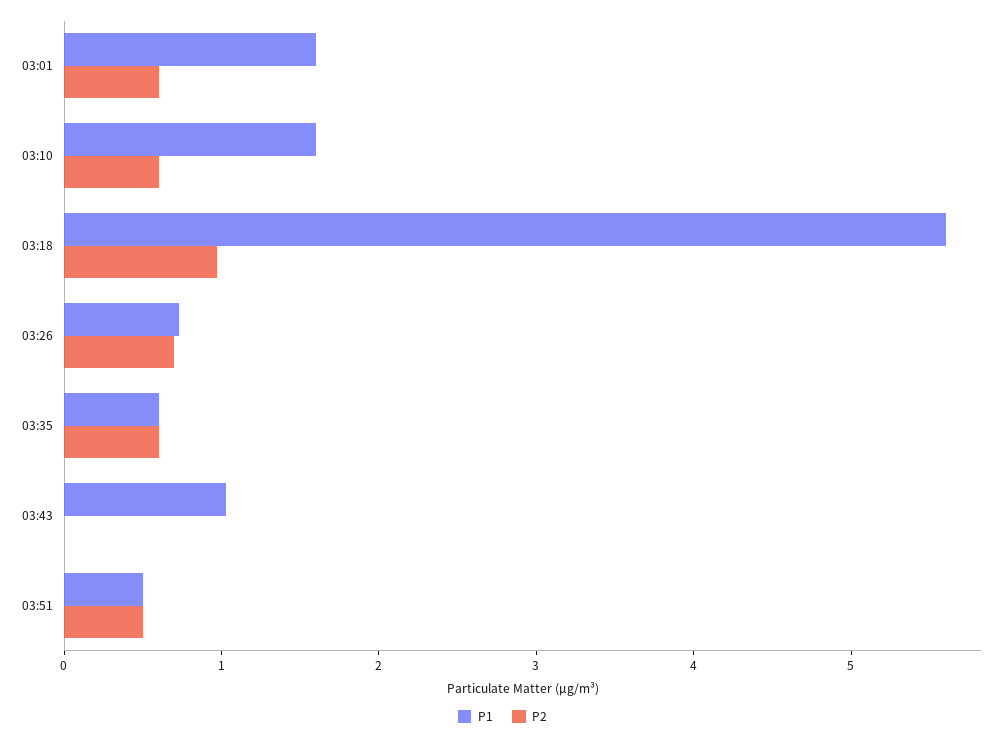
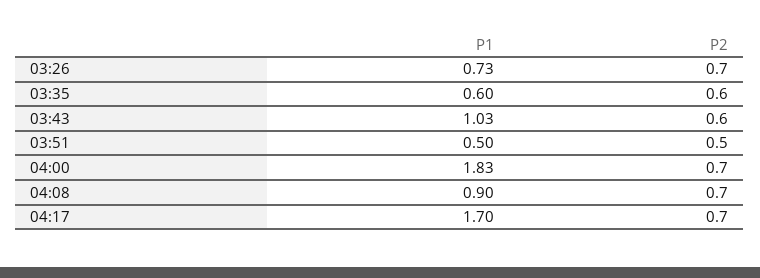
P1, 03:01: 1.6 -> none
P2, 03:01: 0.6 -> none
P1, 03:10: 1.6 -> none
P2, 03:10: 0.6 -> none
P1, 03:18: 5.6 -> none
P2, 03:18: 1 -> none
P2, 03:43: 0 -> 0.6
P1, 04:00: none -> 1.83
P2, 04:00: none -> 0.7
P1, 04:08: none -> 0.9
P2, 04:08: none -> 0.7
P1, 04:17: none -> 1.7
P2, 04:17: none -> 0.7

